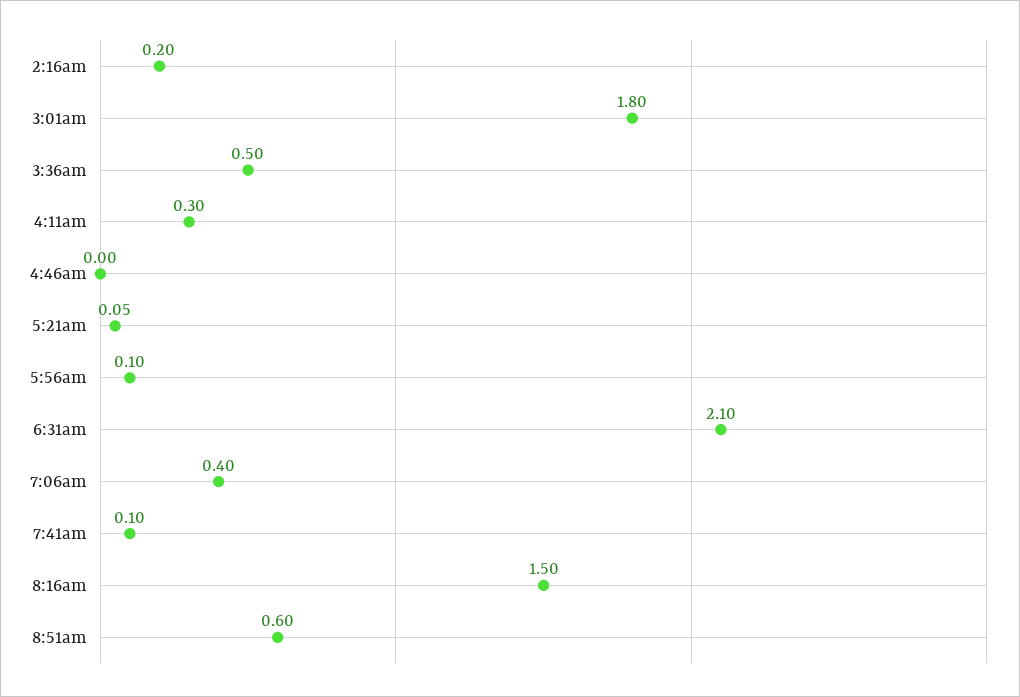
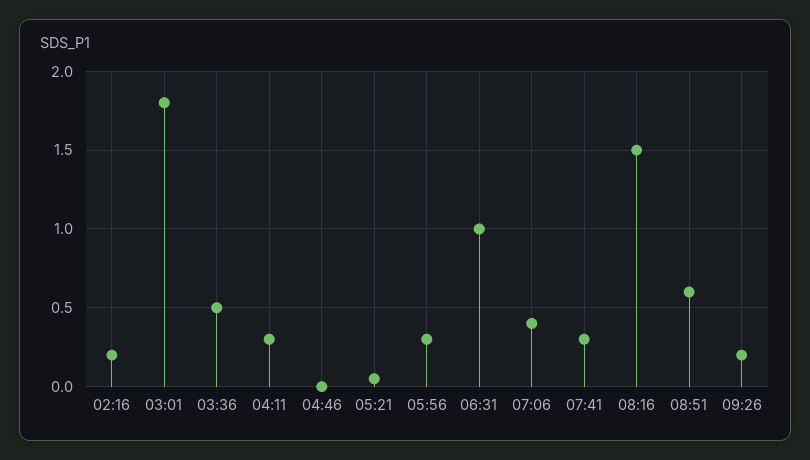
5:56am: 0.1 -> 0.3
6:31am: 2.1 -> 1
7:41am: 0.1 -> 0.3
09:26: none -> 0.2

